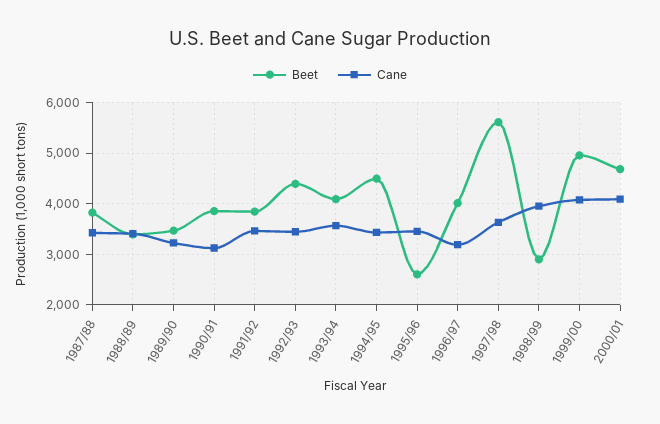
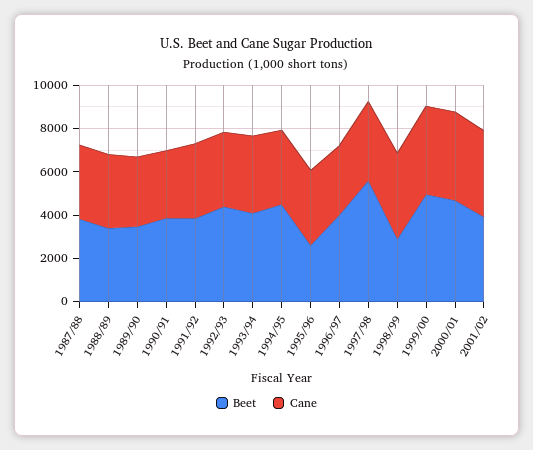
Beet, 2001/02: none -> 4000
Cane, 2001/02: none -> 4000

